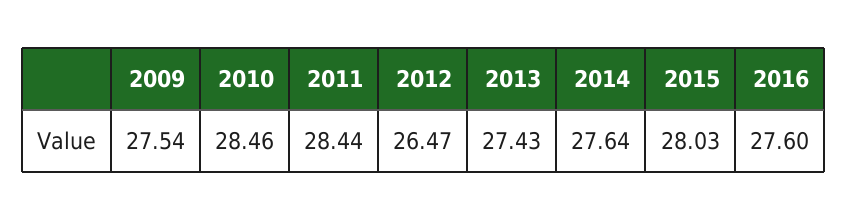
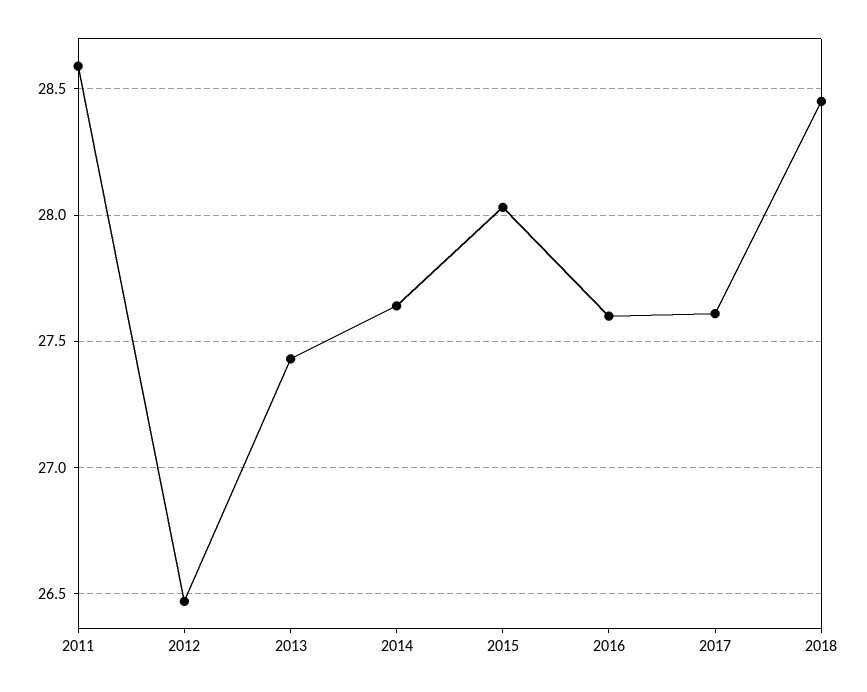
2009: 27.54 -> none
2010: 28.46 -> none
2011: 28.44 -> 28.6
2017: none -> 27.6
2018: none -> 28.45

